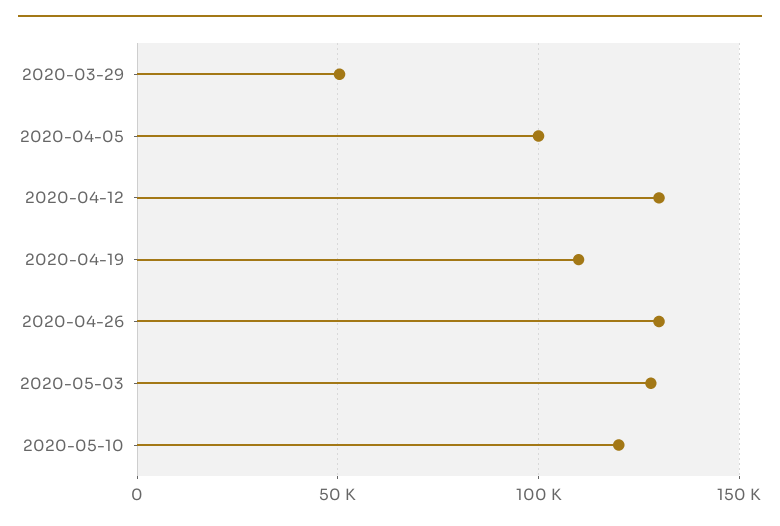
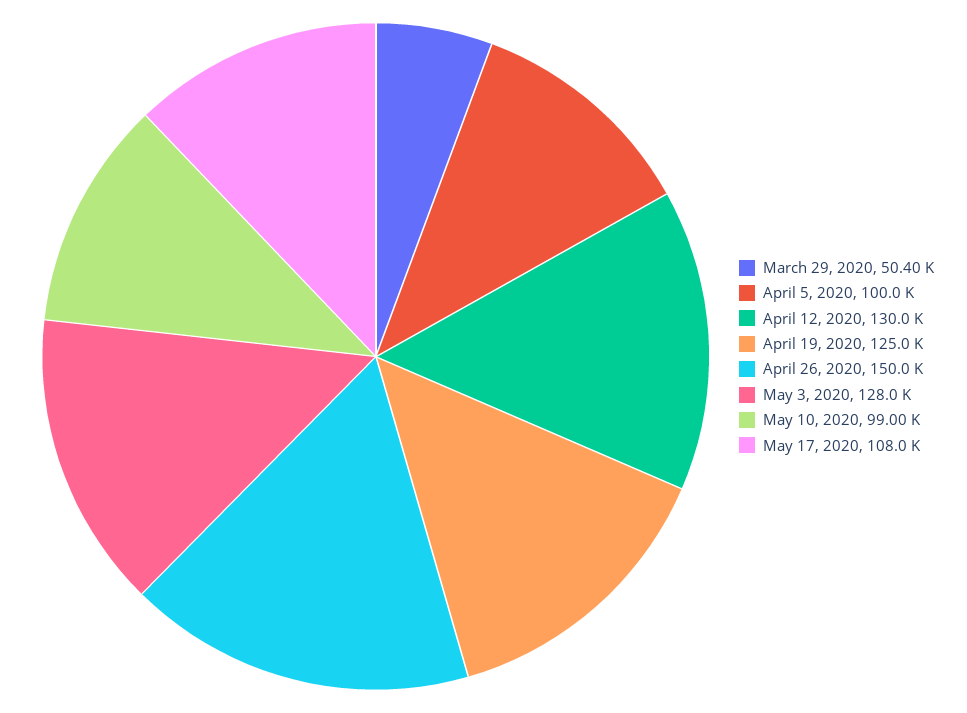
2020-04-19: 110000 -> 125000
2020-04-26: 130000 -> 150000
2020-05-10: 120000 -> 99000
May 17, 2020: none -> 108000

